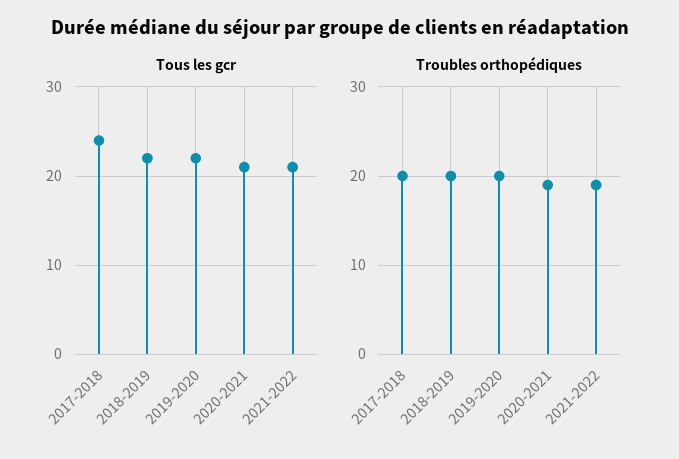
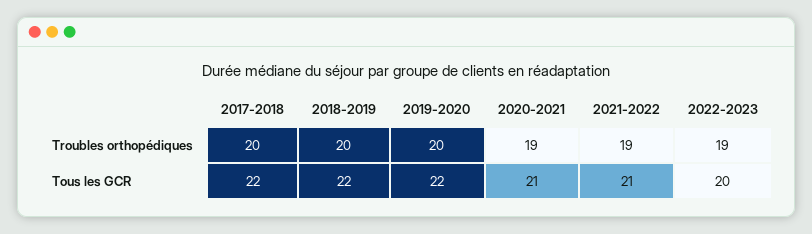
Tous les gcr, 2017-2018: 24 -> 22
Troubles orthopédiques, 2022-2023: none -> 19
Tous les gcr, 2022-2023: none -> 20

